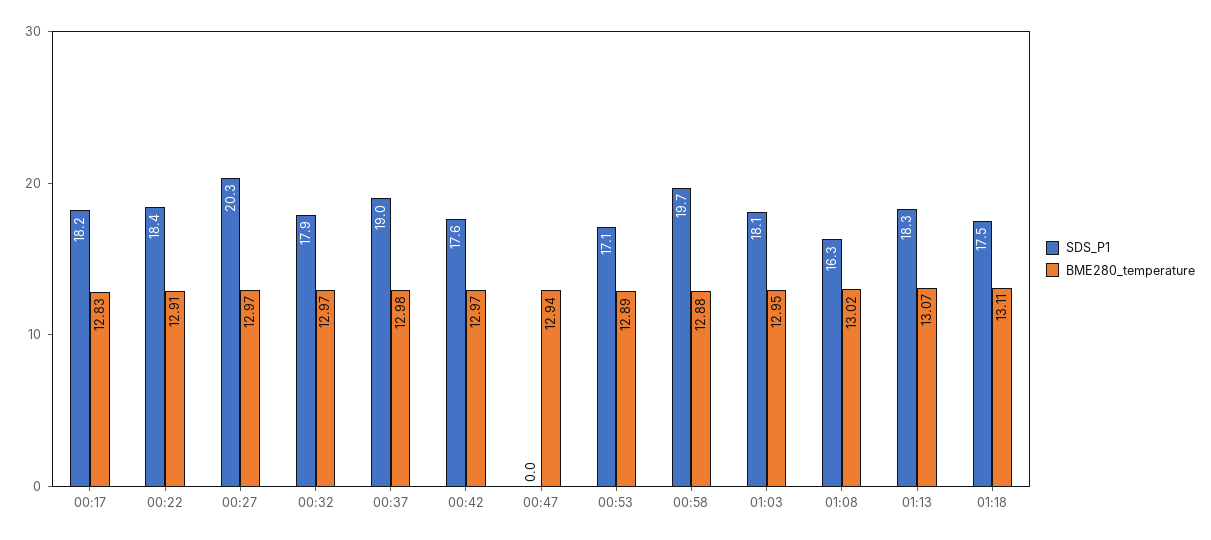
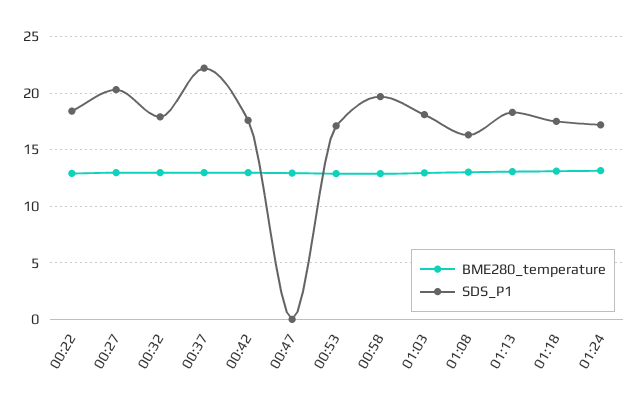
SDS_P1, 00:17: 18.2 -> none
BME280_temperature, 00:17: 12.83 -> none
SDS_P1, 00:37: 19 -> 22
BME280_temperature, 01:24: none -> 13
SDS_P1, 01:24: none -> 17

